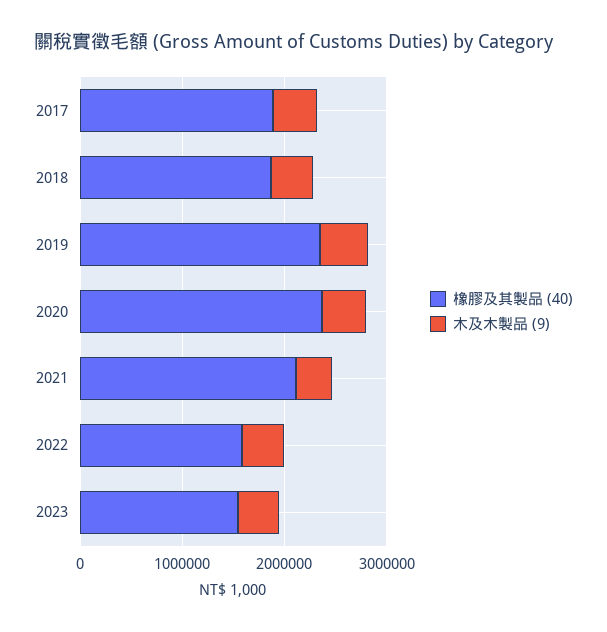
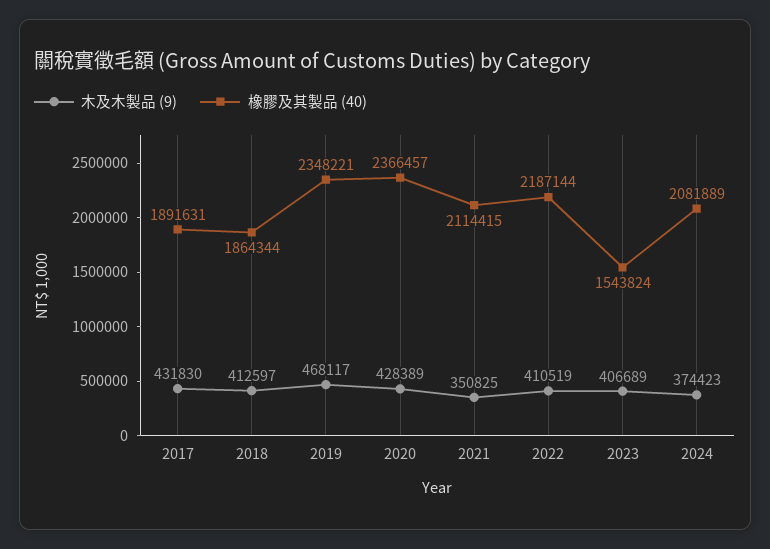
橡膠及其製品 (40), 2022: 1600000 -> 2187144
木及木製品 (9), 2024: none -> 374423
橡膠及其製品 (40), 2024: none -> 2081889

